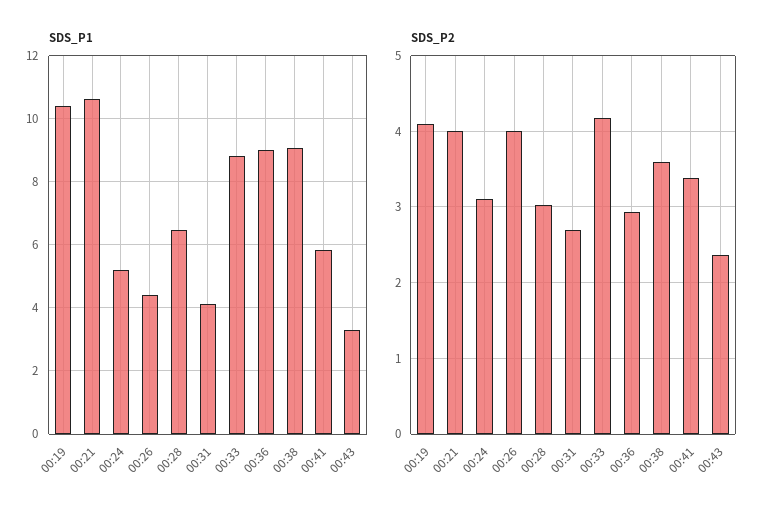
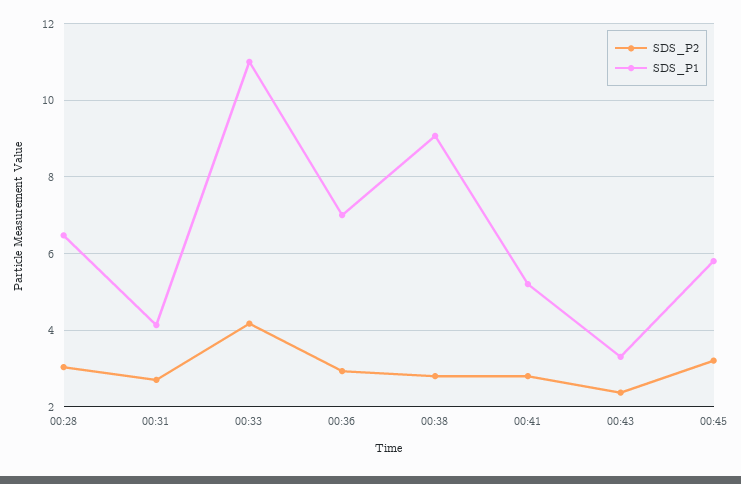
SDS_P1, 00:19: 10.4 -> none
SDS_P1, 00:21: 10.6 -> none
SDS_P1, 00:24: 5.2 -> none
SDS_P1, 00:26: 4.4 -> none
SDS_P1, 00:33: 8.8 -> 11
SDS_P1, 00:36: 9 -> 7
SDS_P1, 00:41: 5.8 -> 5.2
SDS_P2, 00:19: 4.1 -> none
SDS_P2, 00:21: 4 -> none
SDS_P2, 00:24: 3.1 -> none
SDS_P2, 00:26: 4 -> none
SDS_P2, 00:38: 3.6 -> 2.8
SDS_P2, 00:41: 3.4 -> 2.8
SDS_P2, 00:45: none -> 3.2
SDS_P1, 00:45: none -> 5.8

